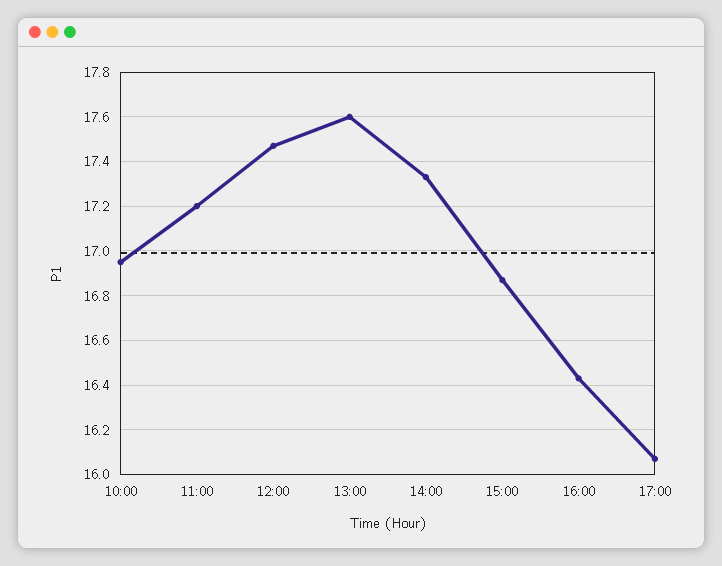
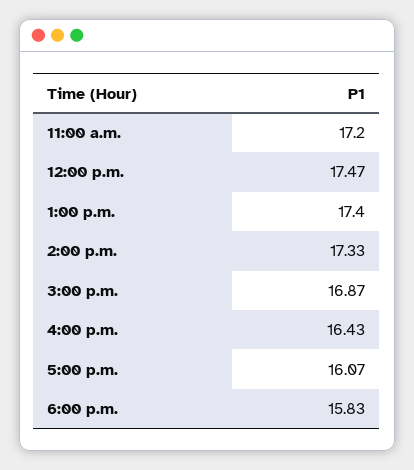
10:00: 16.95 -> none
13:00: 17.6 -> 17.4
6:00 p.m.: none -> 15.83

